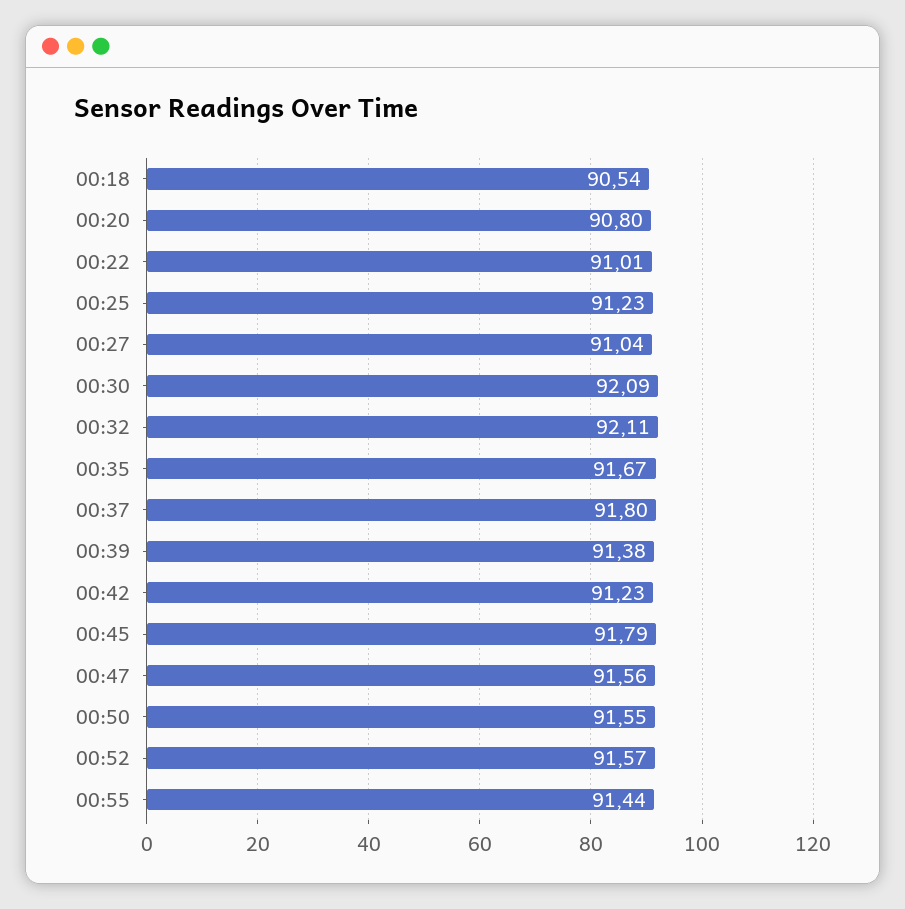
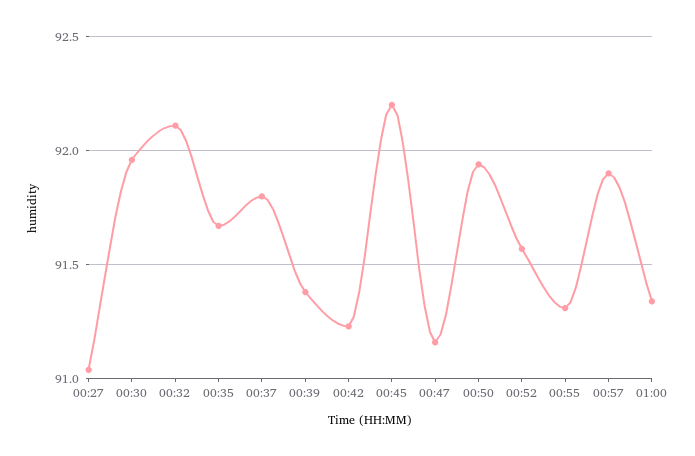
00:18: 90.54 -> none
00:20: 90.8 -> none
00:22: 91.01 -> none
00:25: 91.23 -> none
00:30: 92.09 -> 91.95
00:45: 91.79 -> 92.2
00:47: 91.56 -> 91.15
00:50: 91.55 -> 91.95
00:55: 91.44 -> 91.3
00:57: none -> 91.9
01:00: none -> 91.35

